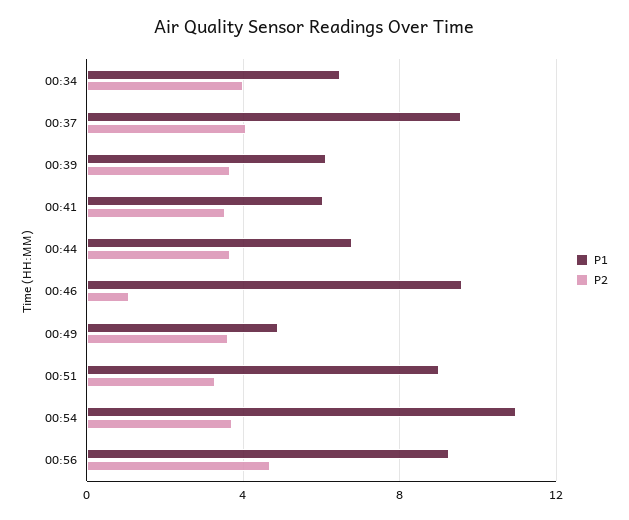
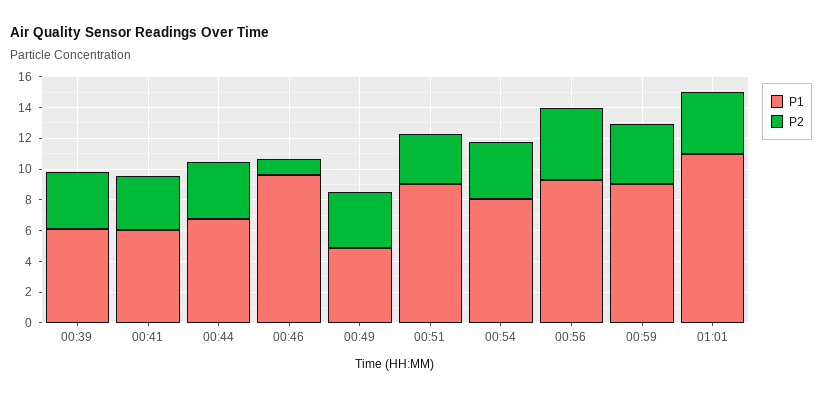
P1, 00:34: 6.5 -> none
P2, 00:34: 4 -> none
P1, 00:37: 9.5 -> none
P2, 00:37: 4 -> none
P1, 00:54: 11 -> 8
P1, 00:59: none -> 9
P2, 00:59: none -> 4
P1, 01:01: none -> 11
P2, 01:01: none -> 4

